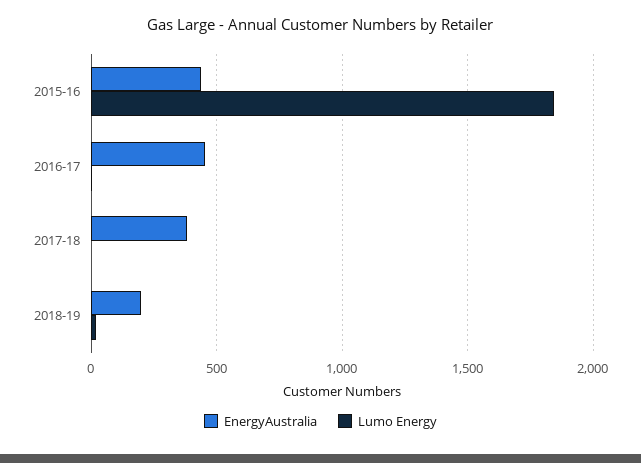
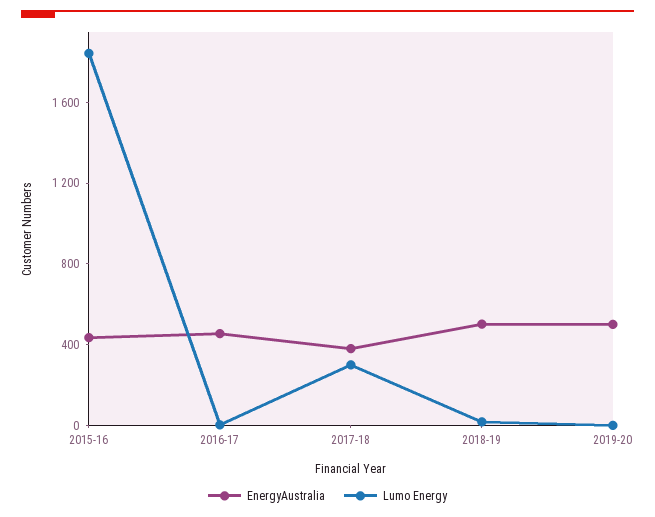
Lumo Energy, 2017-18: 0 -> 300
EnergyAustralia, 2018-19: 200 -> 500
EnergyAustralia, 2019-20: none -> 500
Lumo Energy, 2019-20: none -> 0

